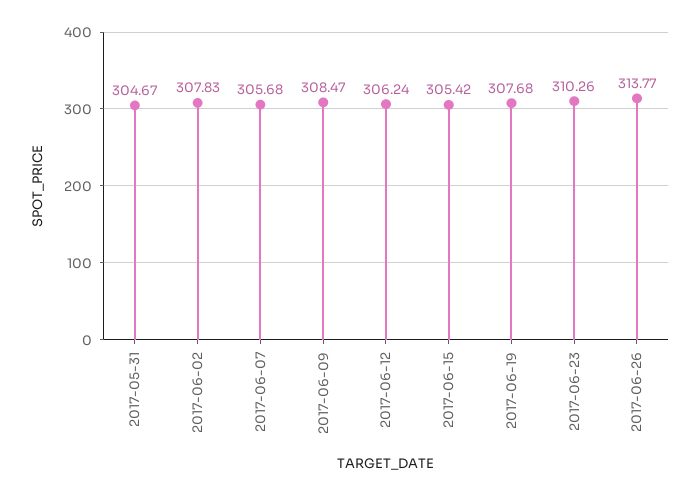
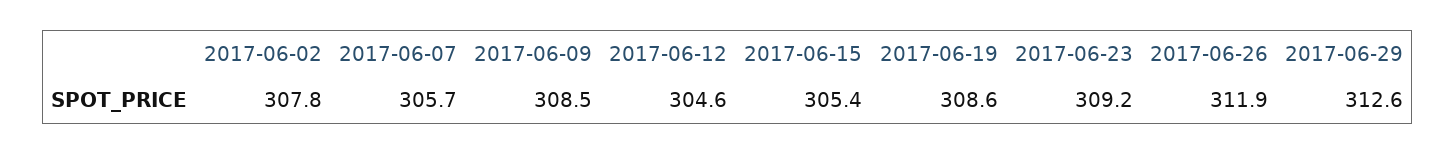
2017-05-31: 304.67 -> none
2017-06-12: 306.24 -> 304.6
2017-06-19: 307.68 -> 308.6
2017-06-23: 310.26 -> 309.2
2017-06-26: 313.77 -> 311.9
2017-06-29: none -> 312.6

